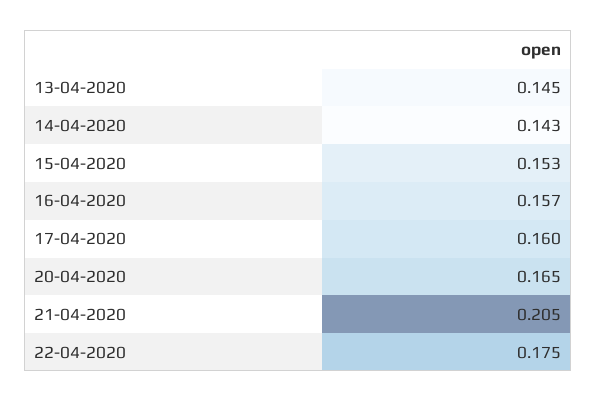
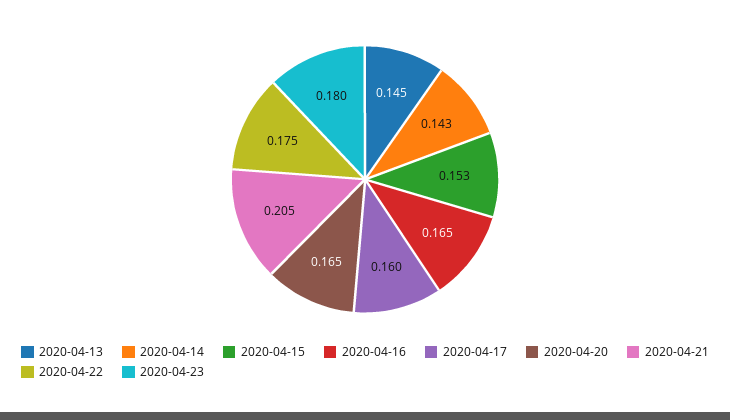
16-04-2020: 0.157 -> 0.165
2020-04-23: none -> 0.18

